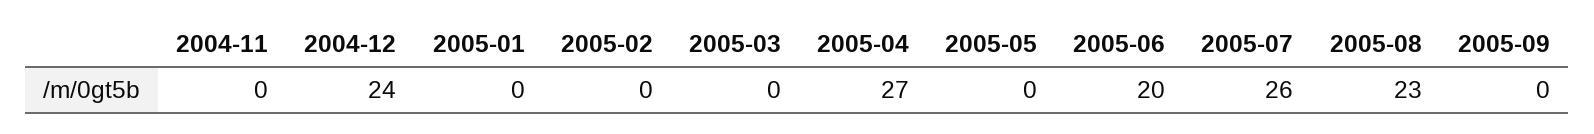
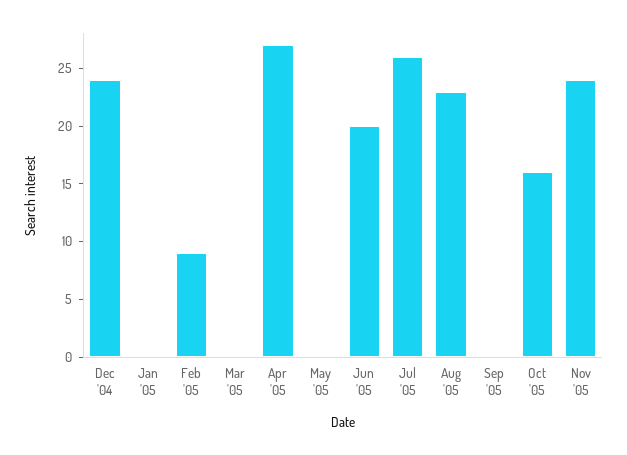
2004-11: 0 -> none
2005-02: 0 -> 9
Oct '05: none -> 16
Nov '05: none -> 24

